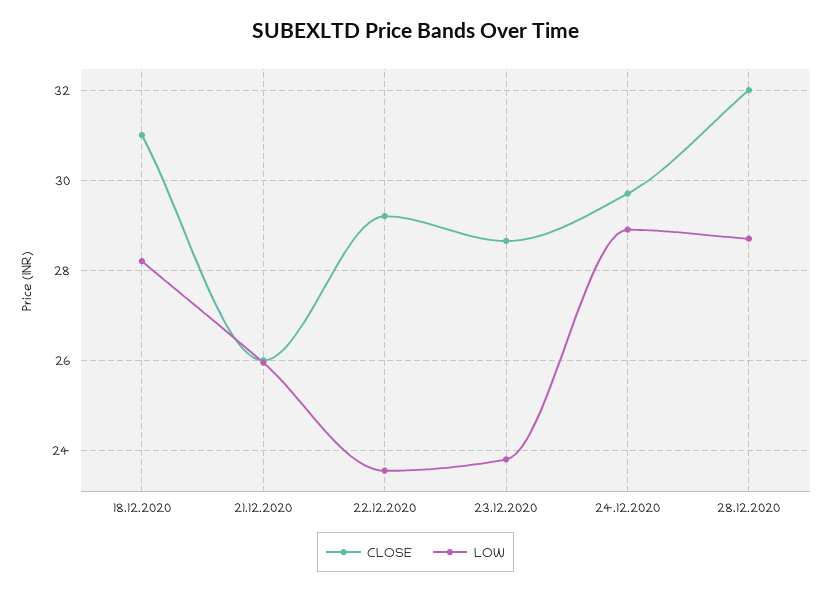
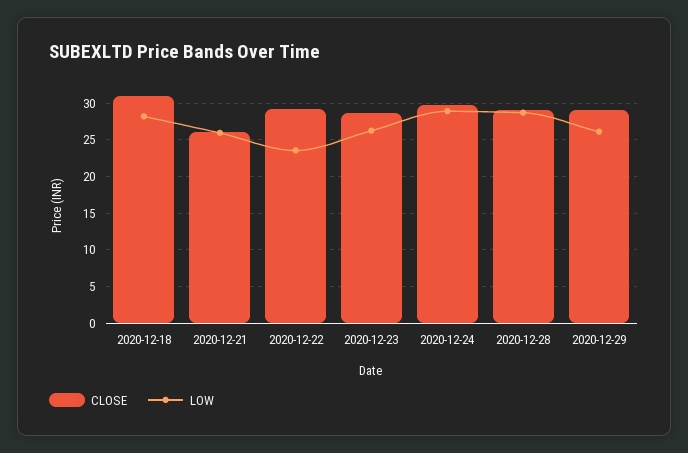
LOW, 23.12.2020: 23.8 -> 26
CLOSE, 28.12.2020: 32 -> 29
CLOSE, 2020-12-29: none -> 29
LOW, 2020-12-29: none -> 26

